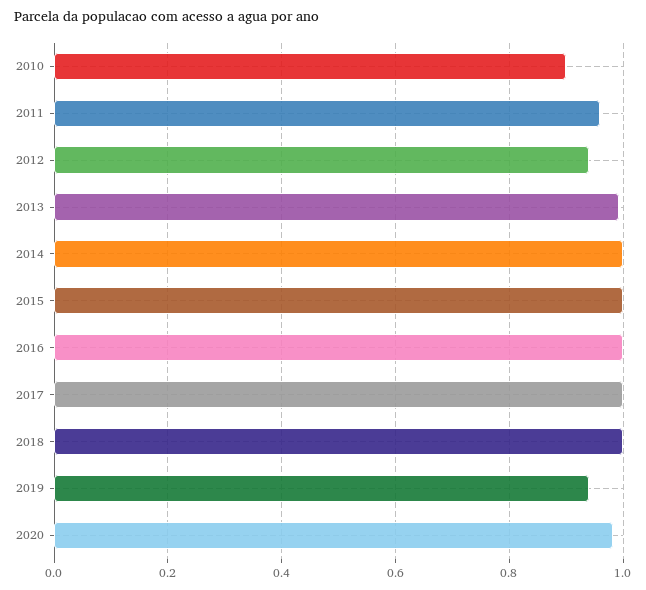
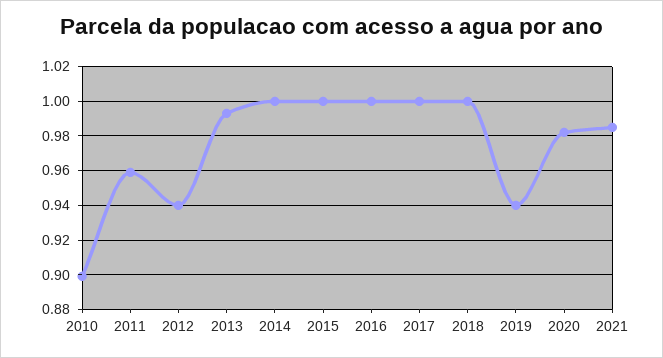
2021: none -> 0.985

